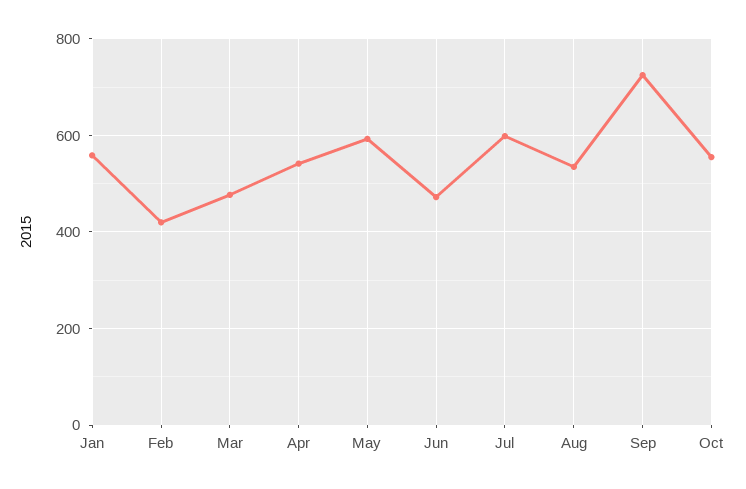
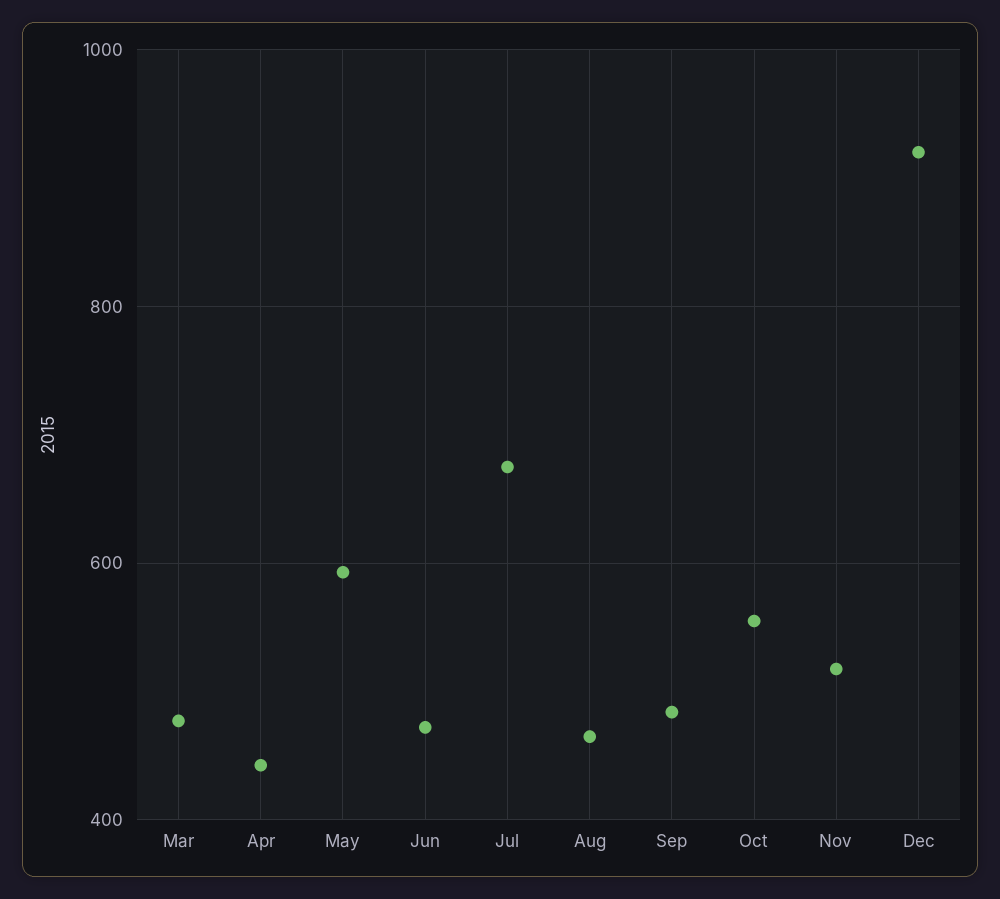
Jan: 560 -> none
Feb: 420 -> none
Apr: 540 -> 440
Jul: 600 -> 680
Aug: 540 -> 460
Sep: 720 -> 480
Nov: none -> 520
Dec: none -> 920

